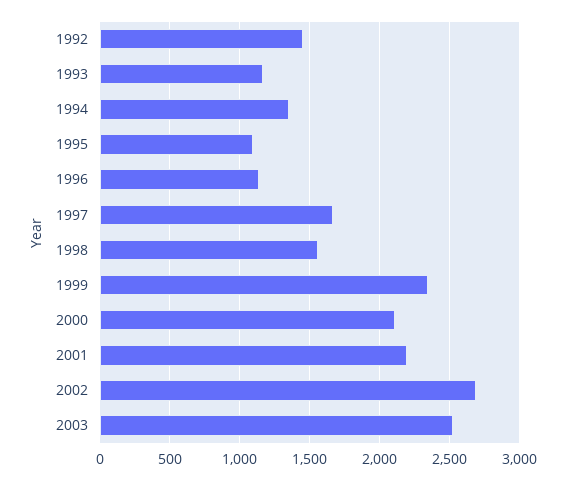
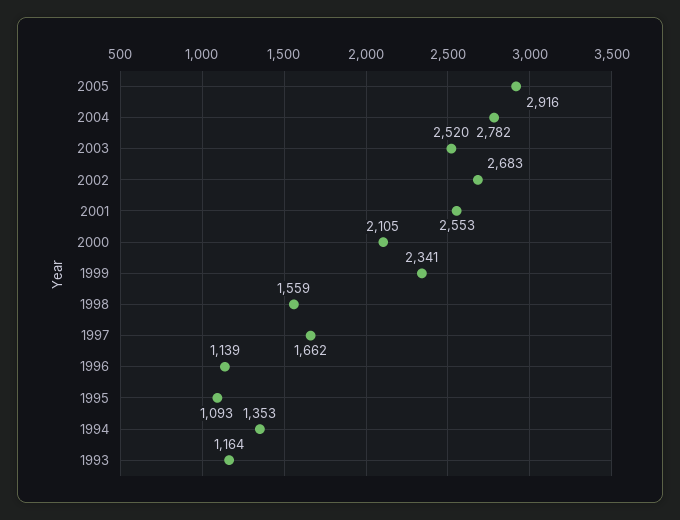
1992: 1450 -> none
2001: 2200 -> 2553
2005: none -> 2916
2004: none -> 2782

